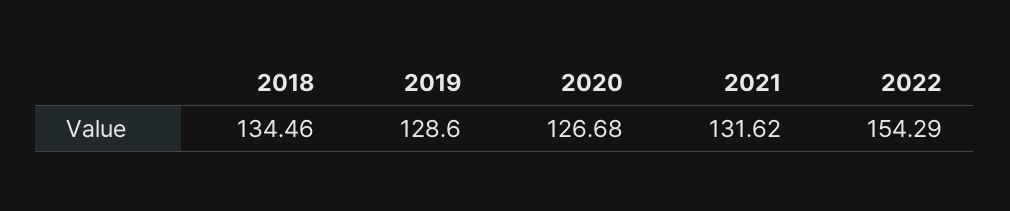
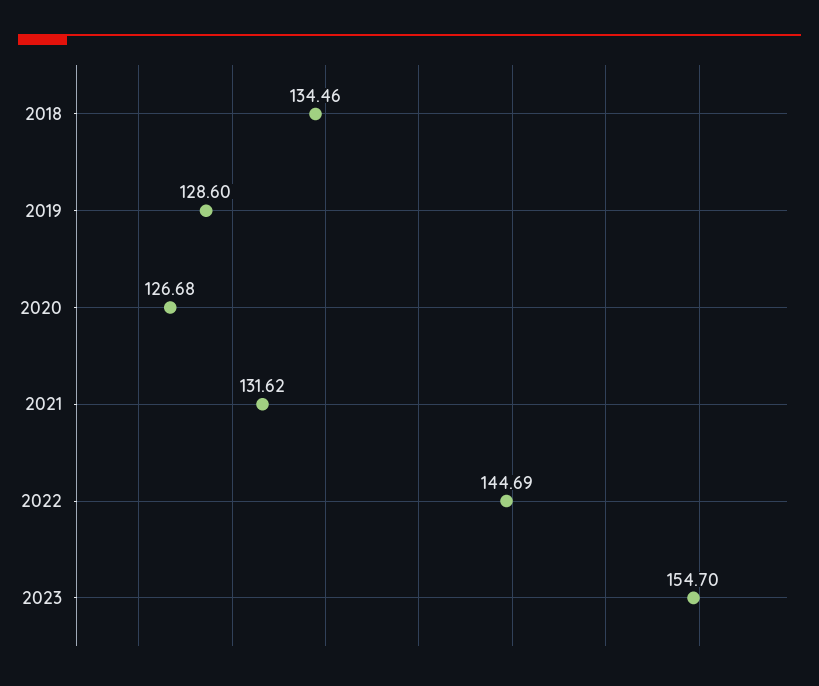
2022: 154.29 -> 144.69
2023: none -> 154.7

